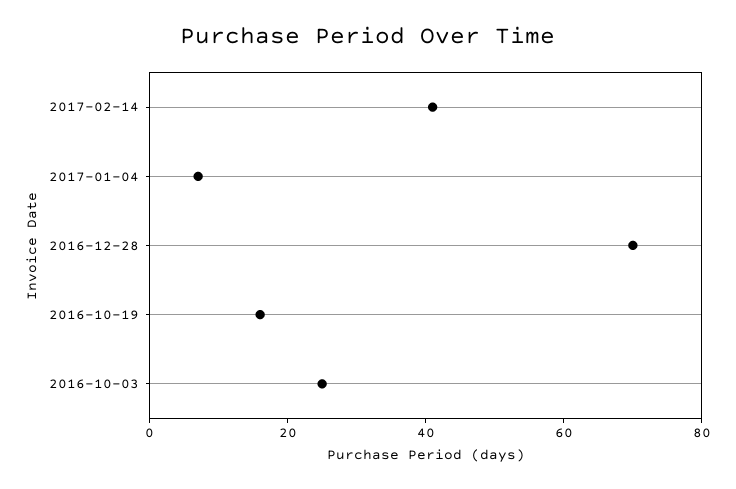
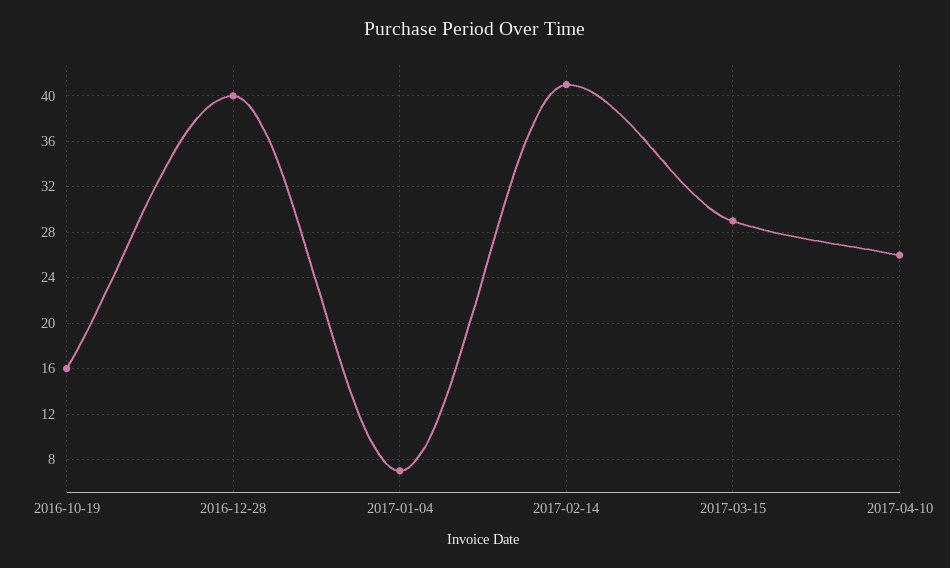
2016-12-28: 70 -> 40
2016-10-03: 25 -> none
2017-03-15: none -> 29
2017-04-10: none -> 26

